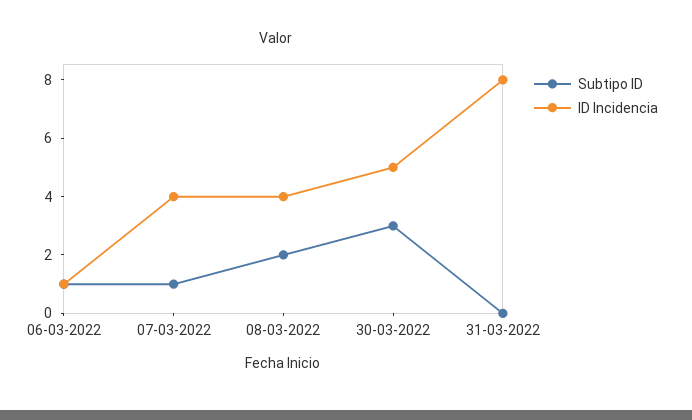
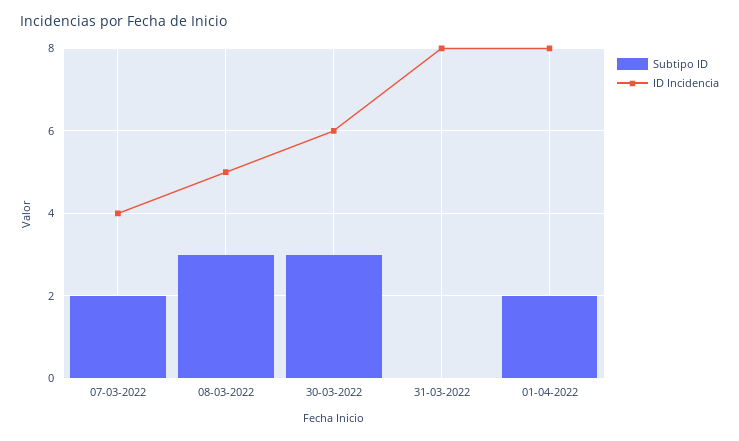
Subtipo ID, 06-03-2022: 1 -> none
ID Incidencia, 06-03-2022: 1 -> none
Subtipo ID, 07-03-2022: 1 -> 2
Subtipo ID, 08-03-2022: 2 -> 3
ID Incidencia, 08-03-2022: 4 -> 5
ID Incidencia, 30-03-2022: 5 -> 6
Subtipo ID, 01-04-2022: none -> 2
ID Incidencia, 01-04-2022: none -> 8

